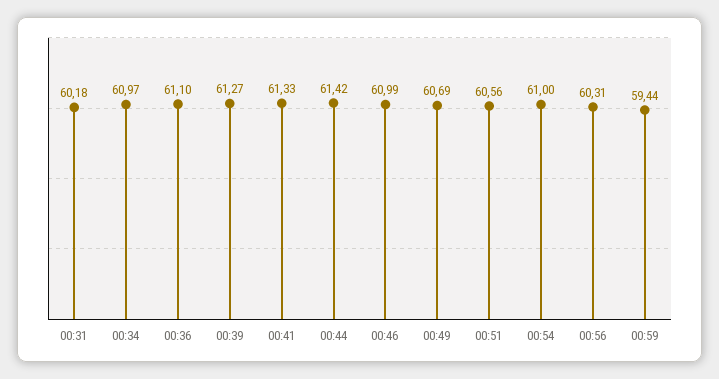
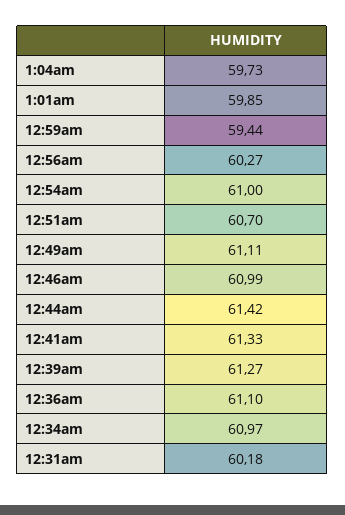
00:49: 60.69 -> 61.11
00:51: 60.56 -> 60.7
00:56: 60.31 -> 60.27
1:04am: none -> 59.73
1:01am: none -> 59.85

